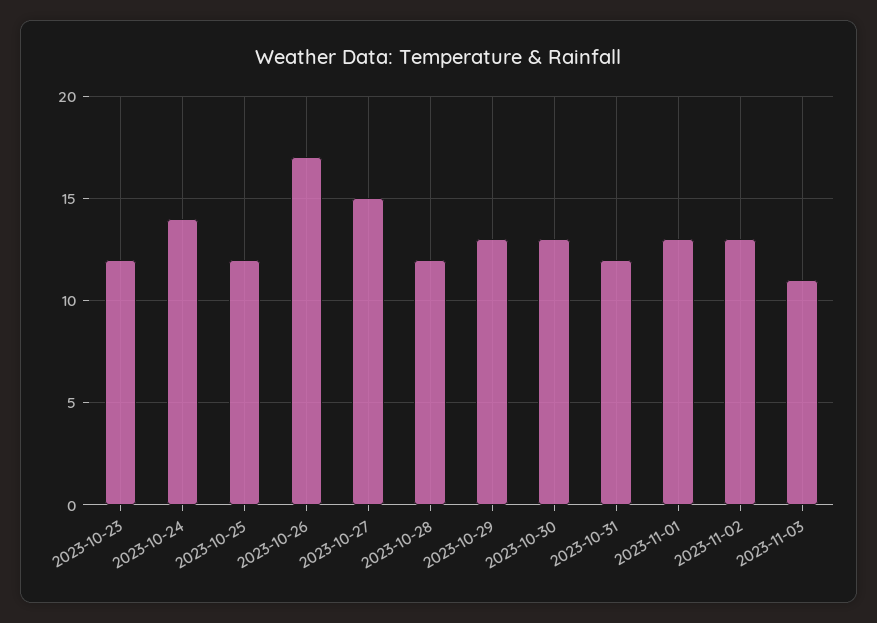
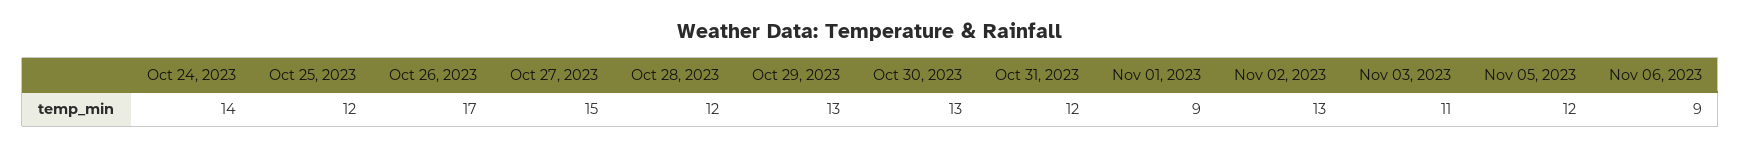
2023-10-23: 12 -> none
2023-11-01: 13 -> 9
Nov 05, 2023: none -> 12
Nov 06, 2023: none -> 9

